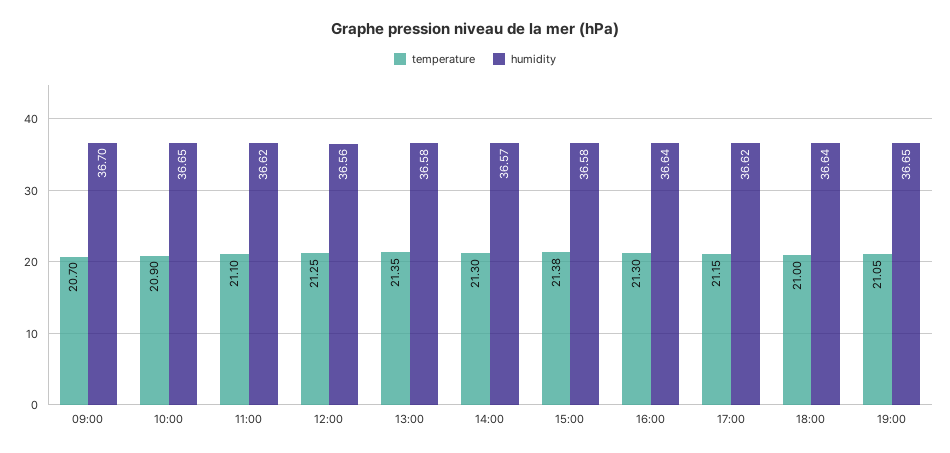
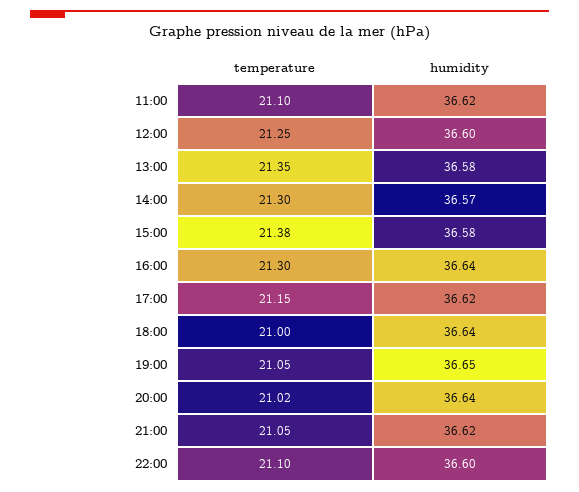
temperature, 09:00: 20.7 -> none
humidity, 09:00: 36.7 -> none
temperature, 10:00: 20.9 -> none
humidity, 10:00: 36.65 -> none
humidity, 12:00: 36.56 -> 36.6
temperature, 20:00: none -> 21.02
humidity, 20:00: none -> 36.64
temperature, 21:00: none -> 21.05
humidity, 21:00: none -> 36.62
temperature, 22:00: none -> 21.1
humidity, 22:00: none -> 36.6

